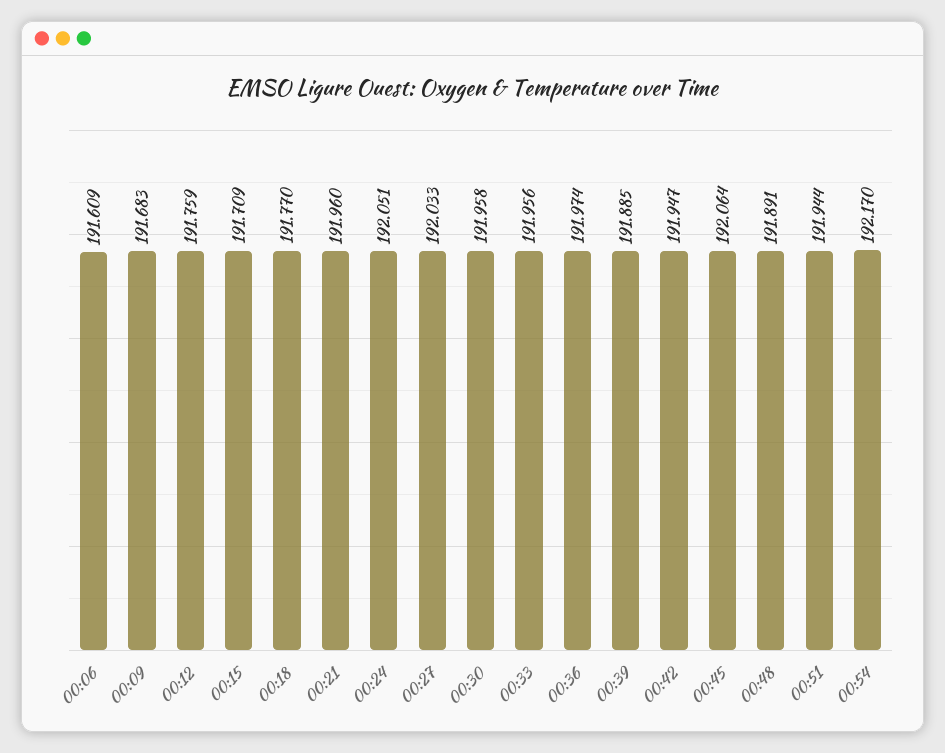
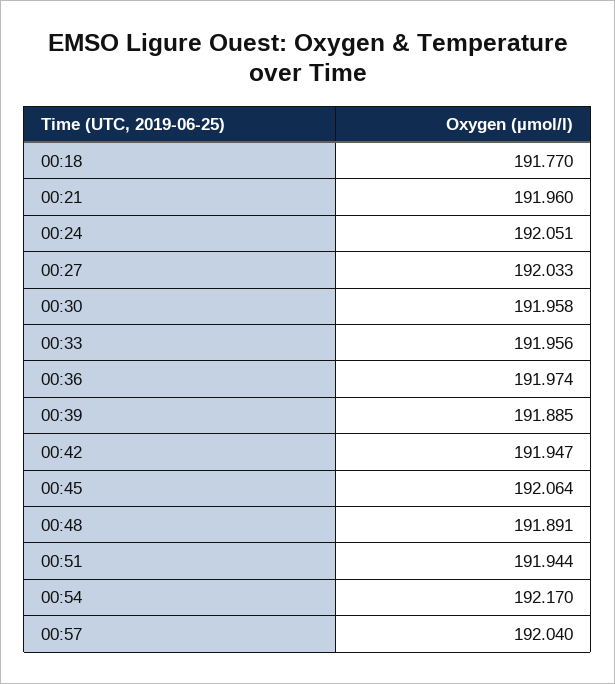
00:06: 191.609 -> none
00:09: 191.683 -> none
00:12: 191.759 -> none
00:15: 191.709 -> none
00:57: none -> 192.04

